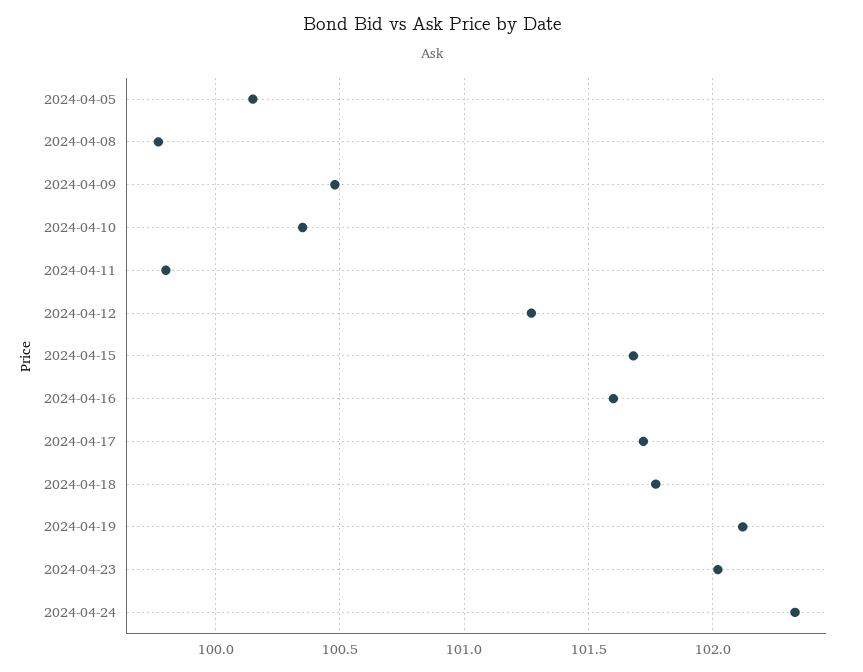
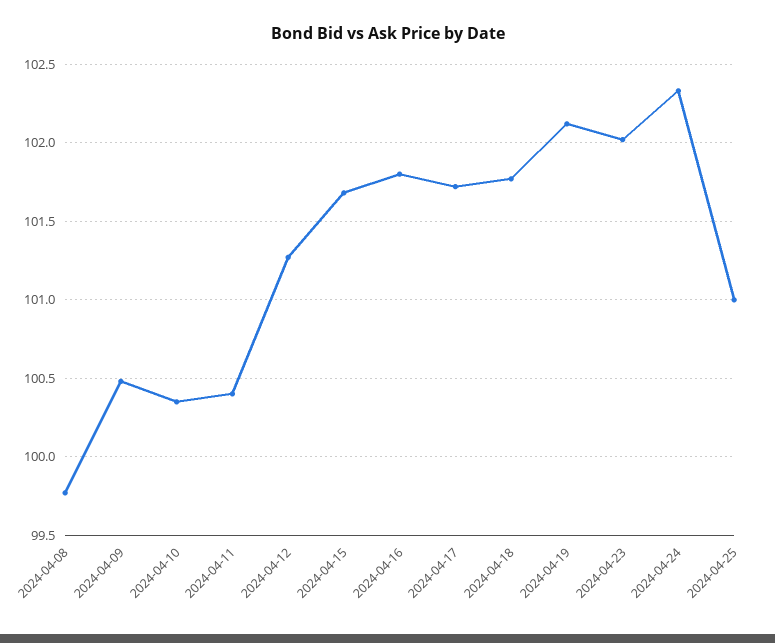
2024-04-05: 100.15 -> none
2024-04-11: 99.8 -> 100.4
2024-04-16: 101.6 -> 101.8
2024-04-25: none -> 101

